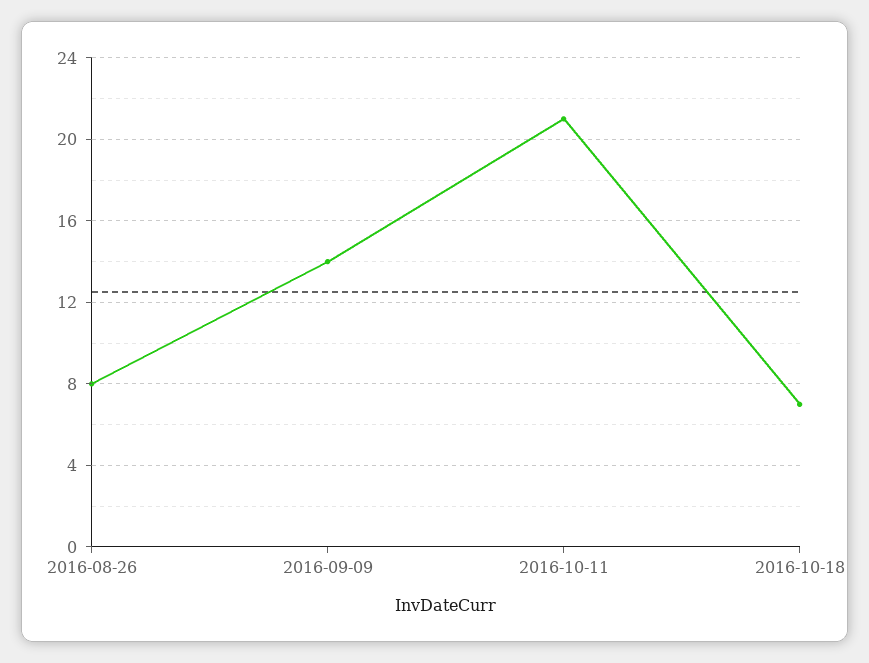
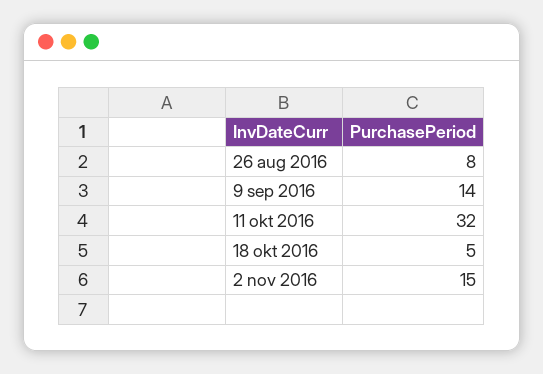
2016-10-11: 21 -> 32
2016-10-18: 7 -> 5
2 nov 2016: none -> 15

